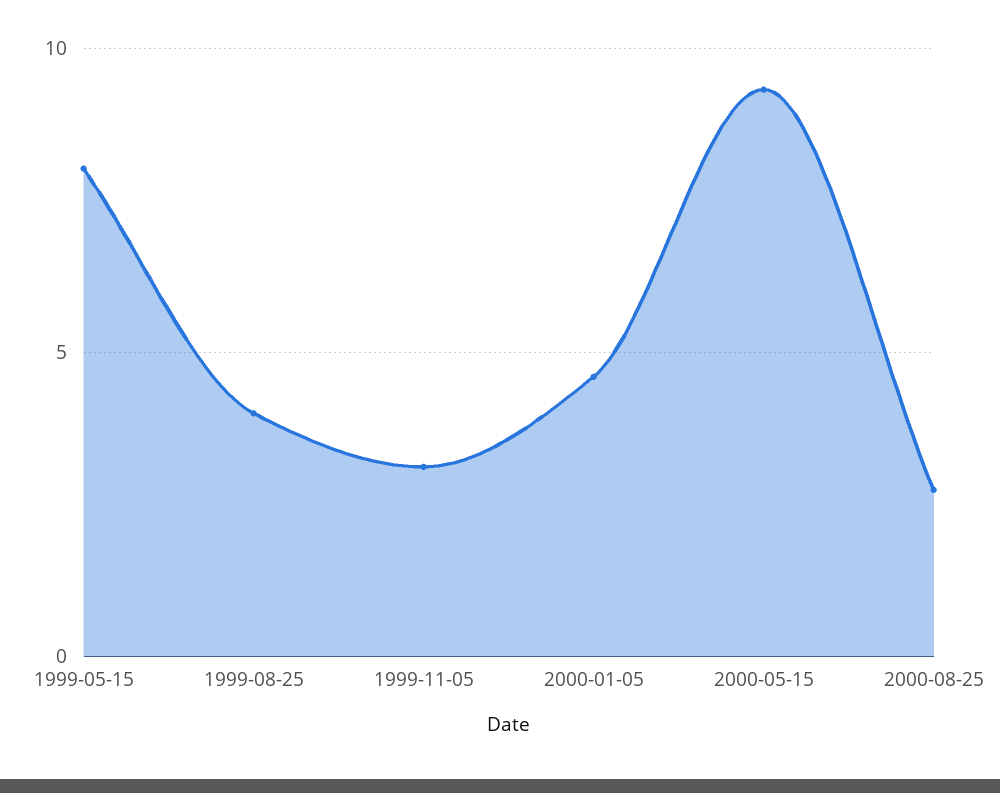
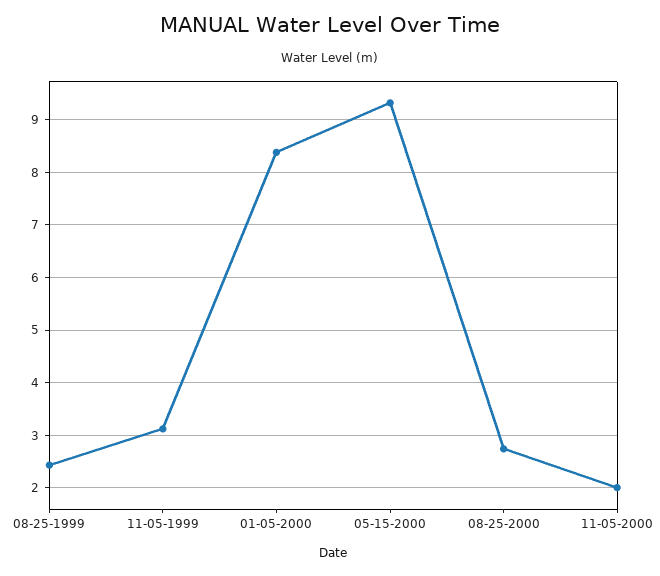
1999-05-15: 8 -> none
1999-08-25: 4 -> 2.4
2000-01-05: 4.5 -> 8.4
11-05-2000: none -> 2

